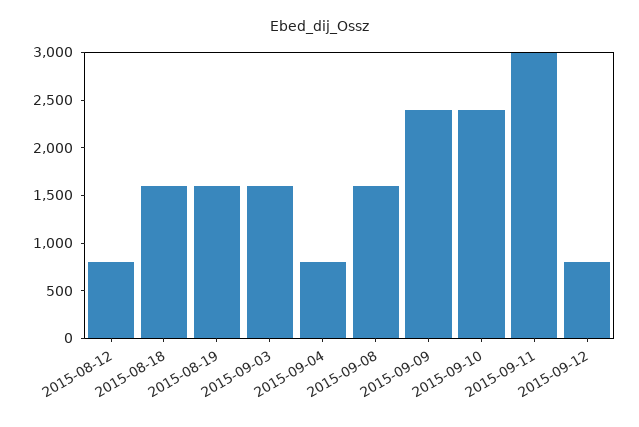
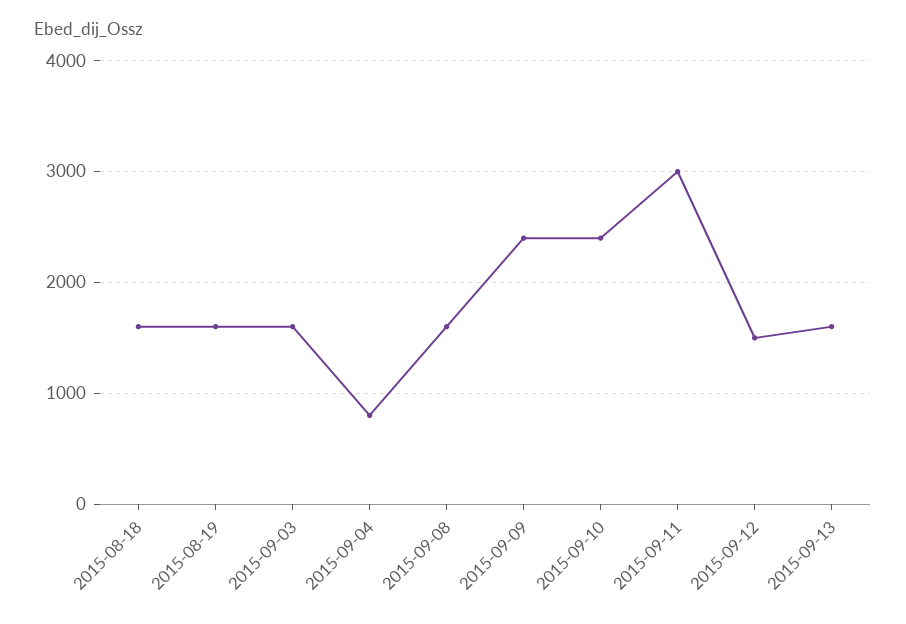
2015-08-12: 800 -> none
2015-09-12: 800 -> 1500
2015-09-13: none -> 1600

